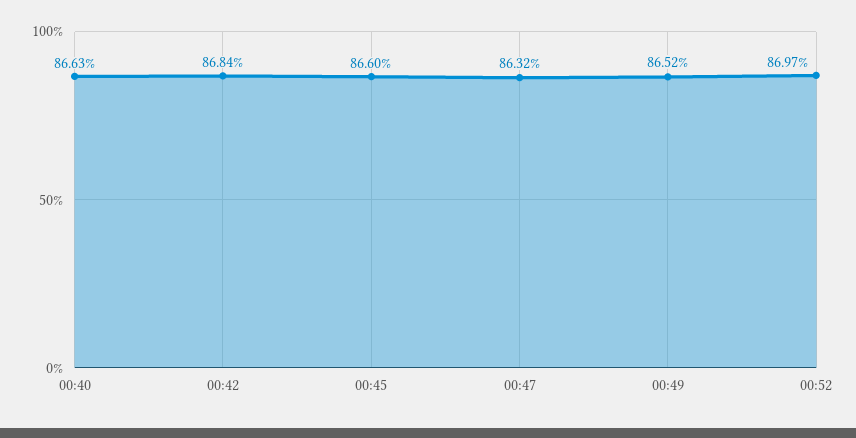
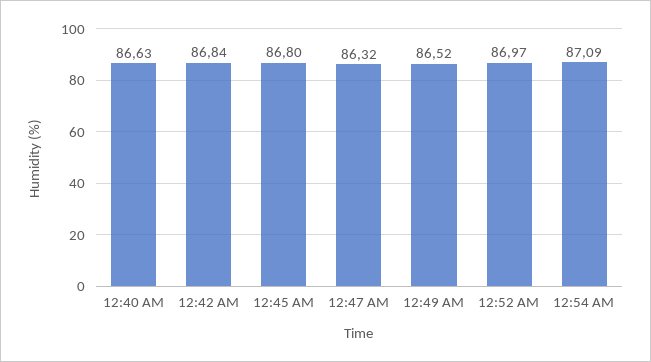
00:45: 86.6 -> 86.8
12:54 AM: none -> 87.09

